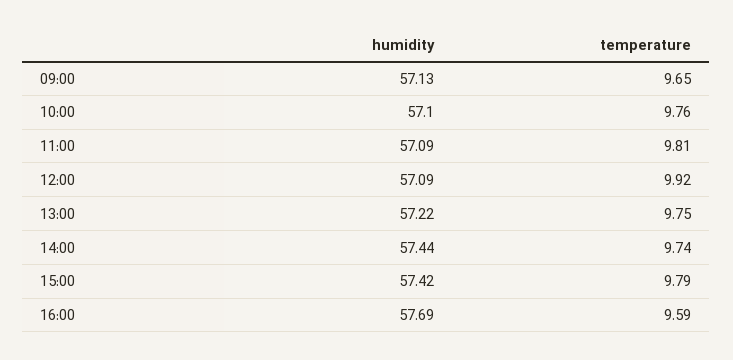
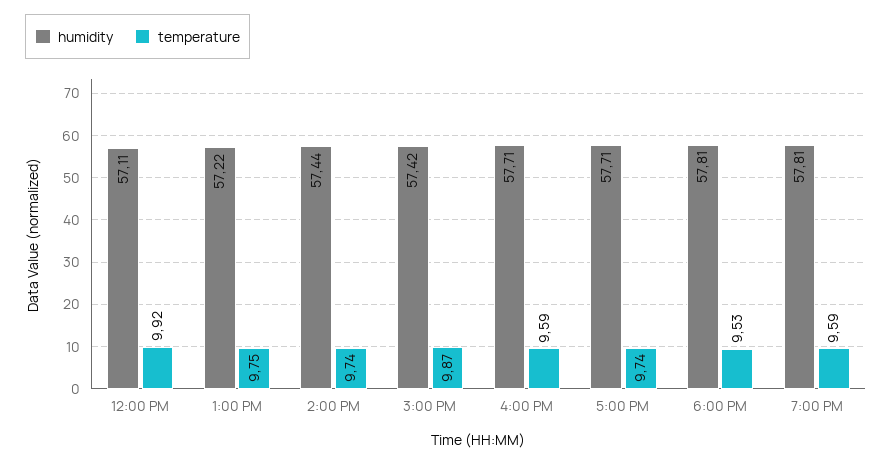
humidity, 09:00: 57.13 -> none
temperature, 09:00: 9.65 -> none
humidity, 10:00: 57.1 -> none
temperature, 10:00: 9.76 -> none
humidity, 11:00: 57.09 -> none
temperature, 11:00: 9.81 -> none
humidity, 12:00: 57.09 -> 57.11
temperature, 15:00: 9.79 -> 9.87
humidity, 16:00: 57.69 -> 57.71
humidity, 5:00 PM: none -> 57.71
temperature, 5:00 PM: none -> 9.74
humidity, 6:00 PM: none -> 57.81
temperature, 6:00 PM: none -> 9.53
humidity, 7:00 PM: none -> 57.81
temperature, 7:00 PM: none -> 9.59

